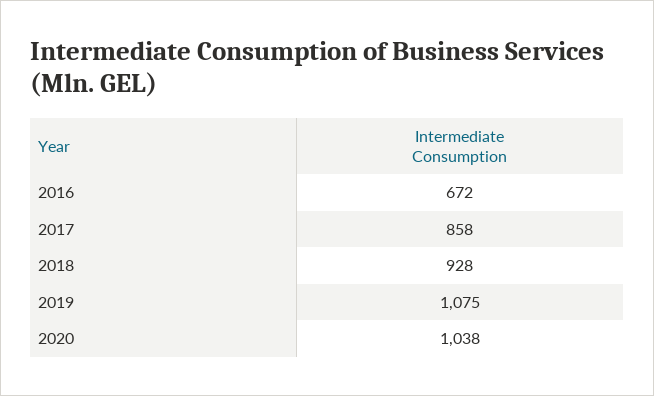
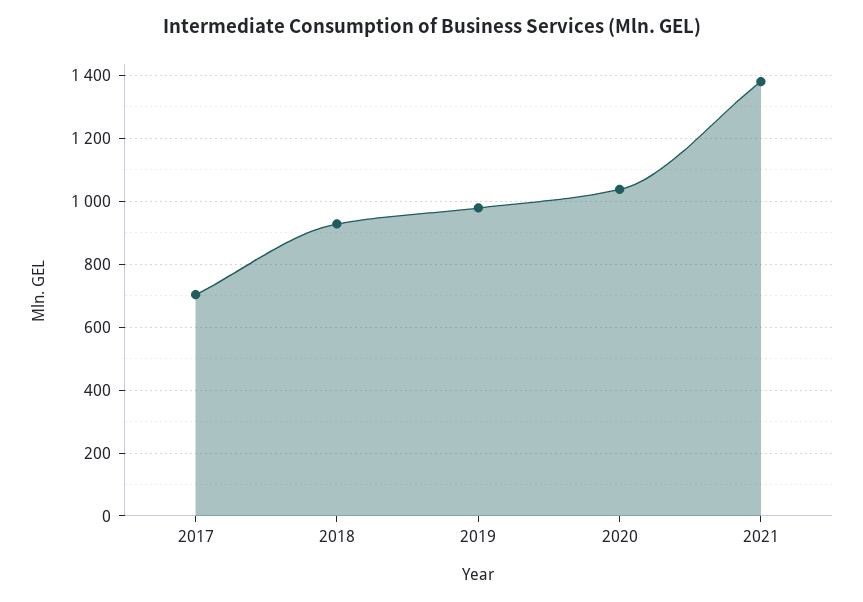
2016: 672 -> none
2017: 858 -> 700
2019: 1075 -> 980
2021: none -> 1380

